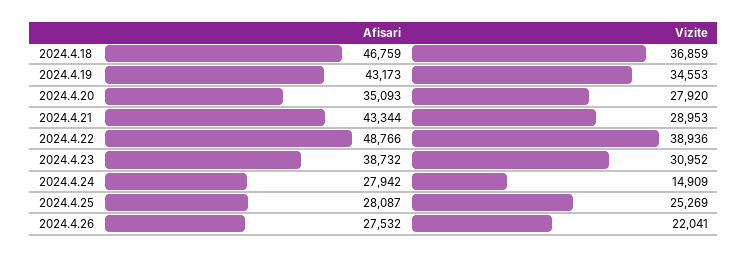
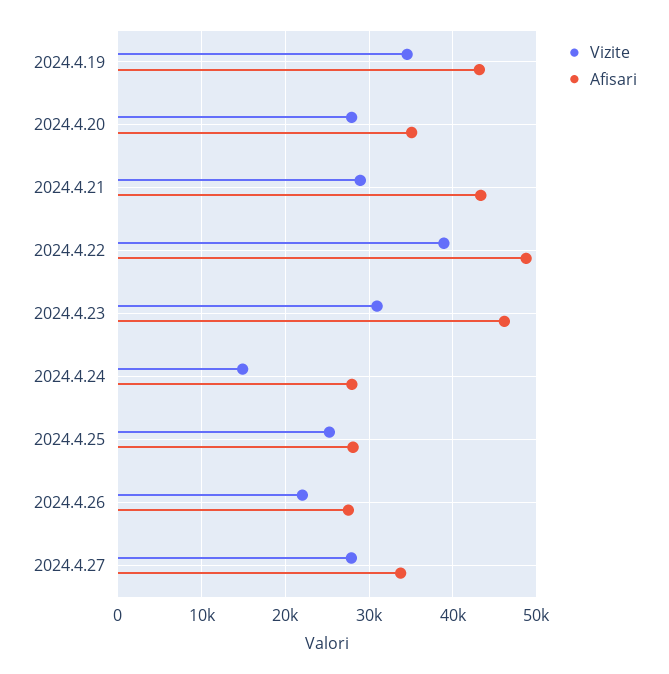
Afisari, 2024.4.18: 46759 -> none
Vizite, 2024.4.18: 36859 -> none
Afisari, 2024.4.23: 38732 -> 46000
Vizite, 2024.4.27: none -> 28000
Afisari, 2024.4.27: none -> 34000

